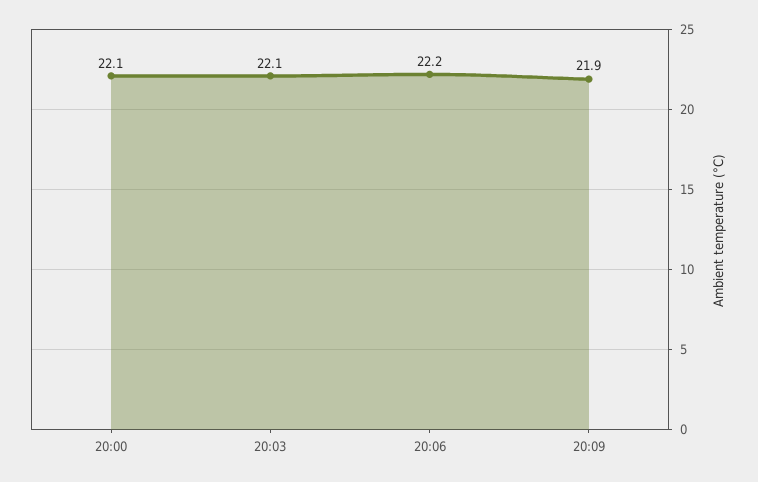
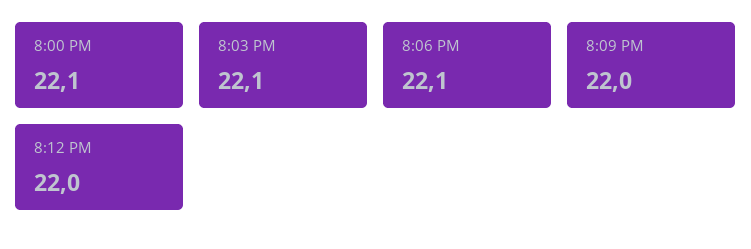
20:06: 22.2 -> 22.1
20:09: 21.9 -> 22
8:12 PM: none -> 22

